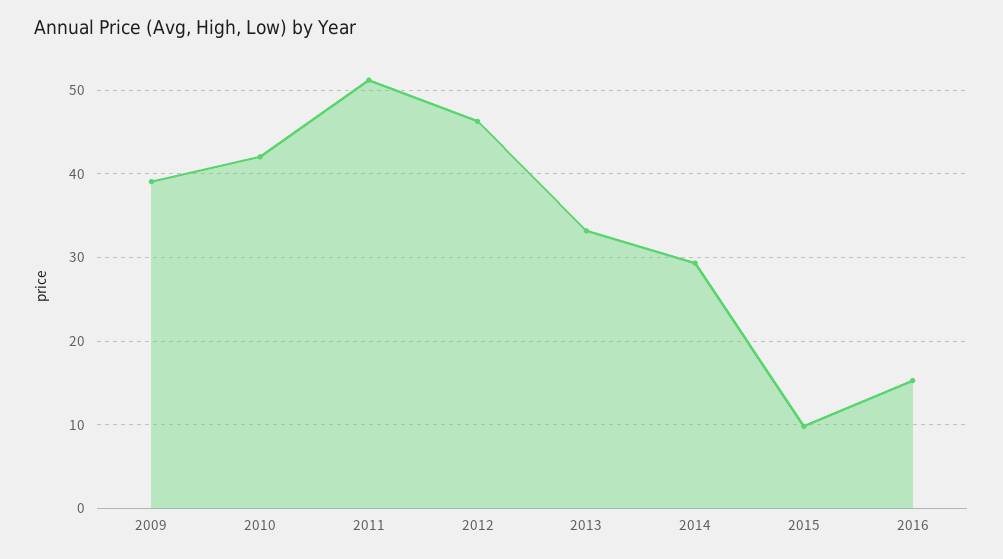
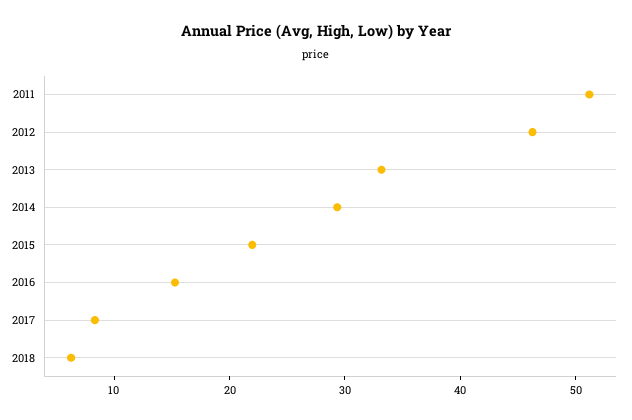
2009: 39 -> none
2010: 42 -> none
2015: 10 -> 22
2017: none -> 8
2018: none -> 6

